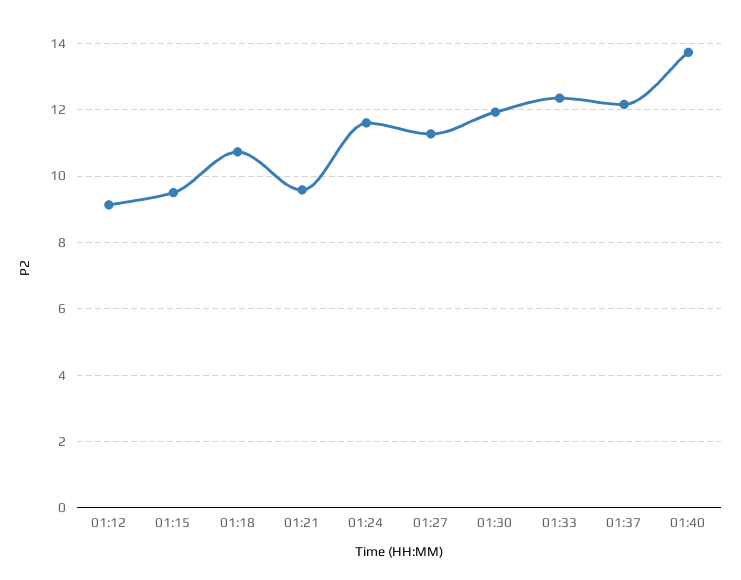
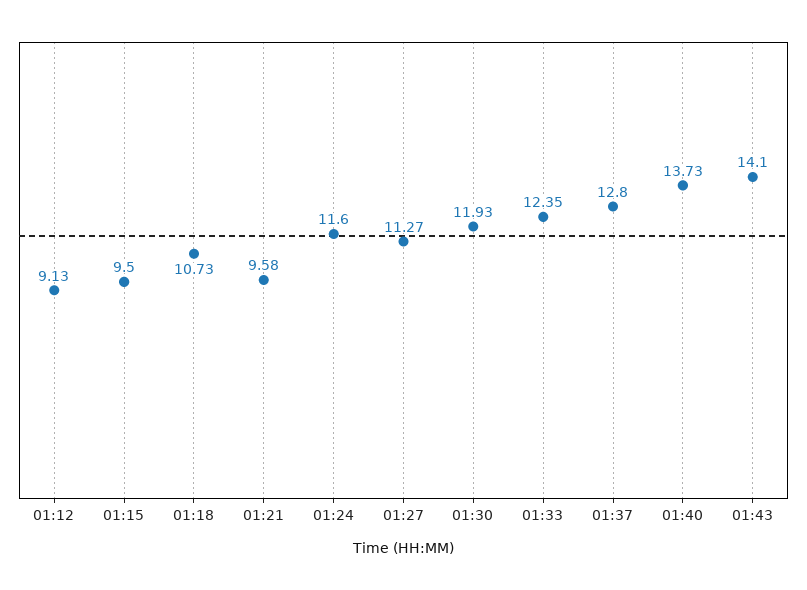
01:37: 12.2 -> 12.8
01:43: none -> 14.1

